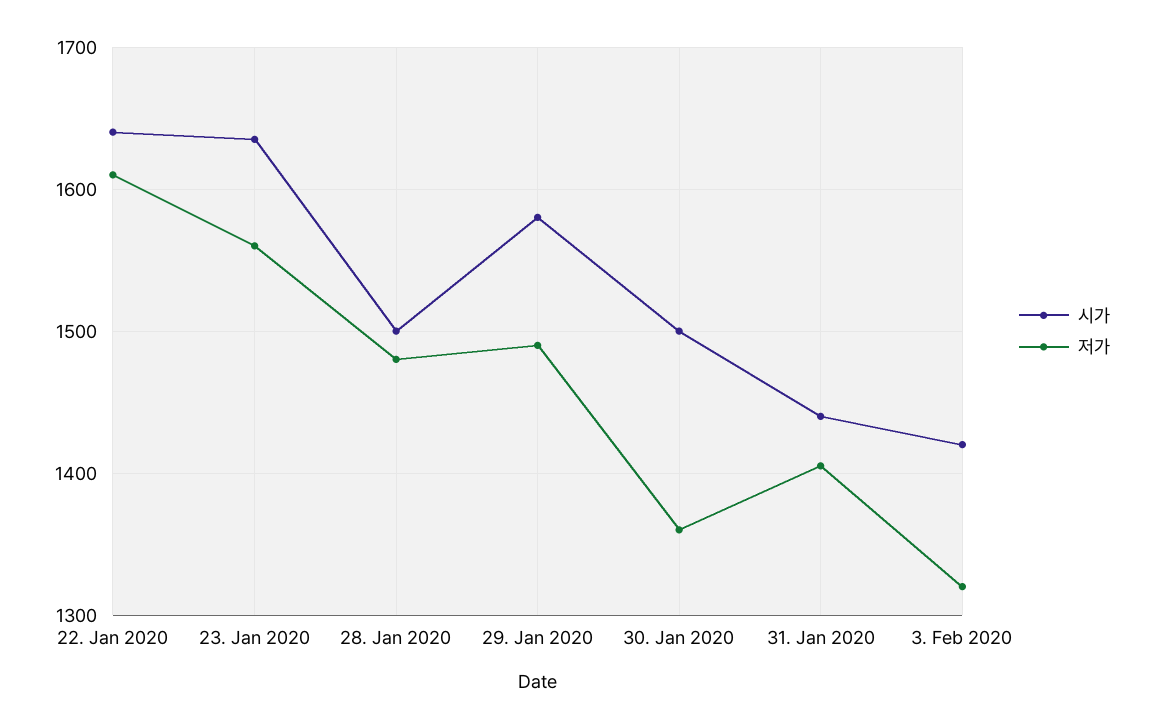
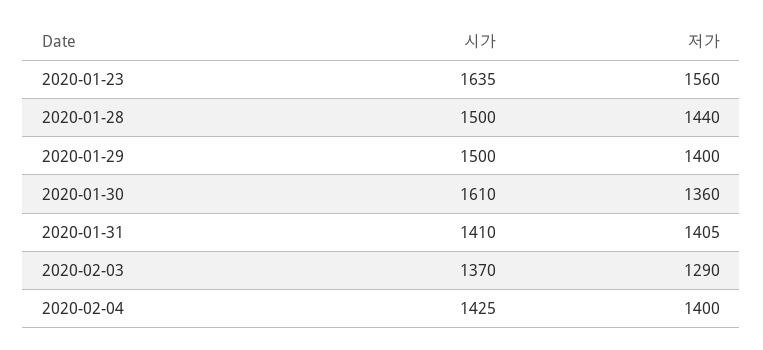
시가, 22. Jan 2020: 1640 -> none
저가, 22. Jan 2020: 1610 -> none
저가, 28. Jan 2020: 1480 -> 1440
시가, 29. Jan 2020: 1580 -> 1500
저가, 29. Jan 2020: 1490 -> 1400
시가, 30. Jan 2020: 1500 -> 1610
시가, 31. Jan 2020: 1440 -> 1410
시가, 3. Feb 2020: 1420 -> 1370
저가, 3. Feb 2020: 1320 -> 1290
시가, 2020-02-04: none -> 1425
저가, 2020-02-04: none -> 1400

